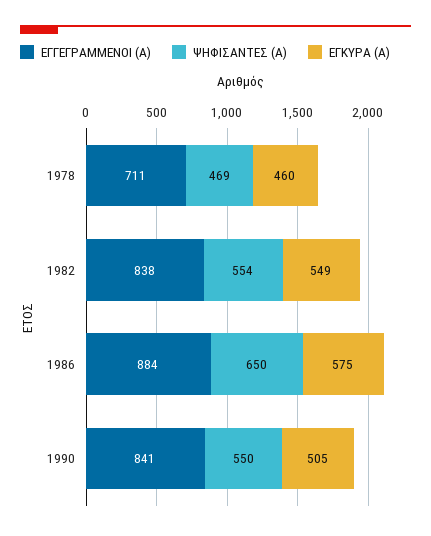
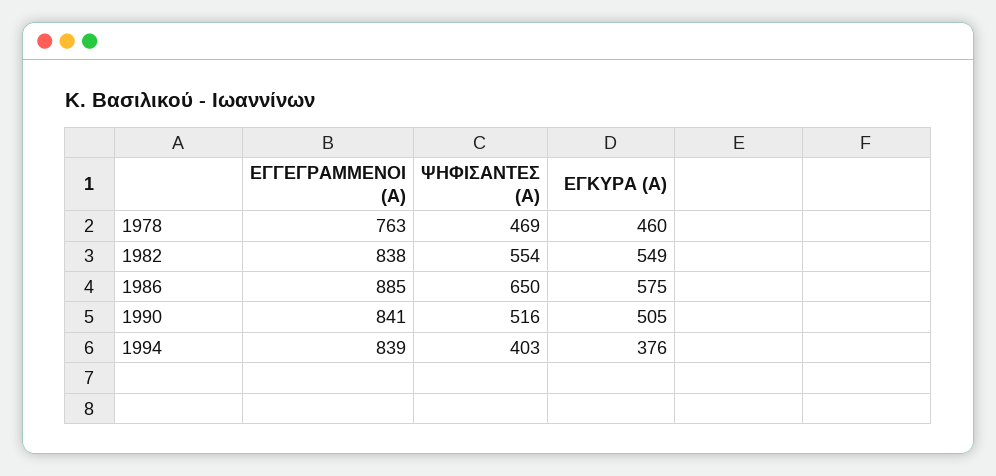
ΕΓΓΕΓΡΑΜΜΕΝΟΙ (Α), 1978: 711 -> 763
ΕΓΓΕΓΡΑΜΜΕΝΟΙ (Α), 1986: 884 -> 885
ΨΗΦΙΣΑΝΤΕΣ (Α), 1990: 550 -> 516
ΕΓΓΕΓΡΑΜΜΕΝΟΙ (Α), 1994: none -> 839
ΨΗΦΙΣΑΝΤΕΣ (Α), 1994: none -> 403
ΕΓΚΥΡΑ (Α), 1994: none -> 376

